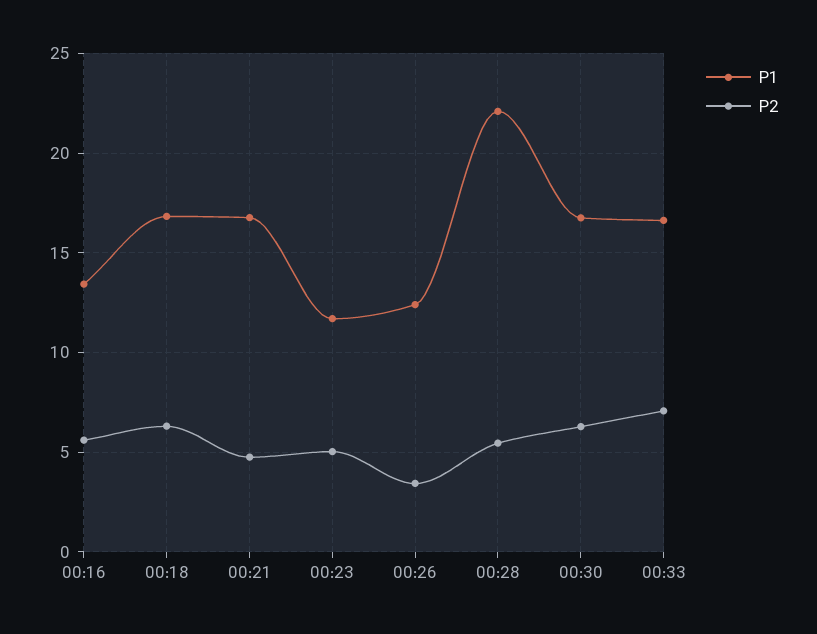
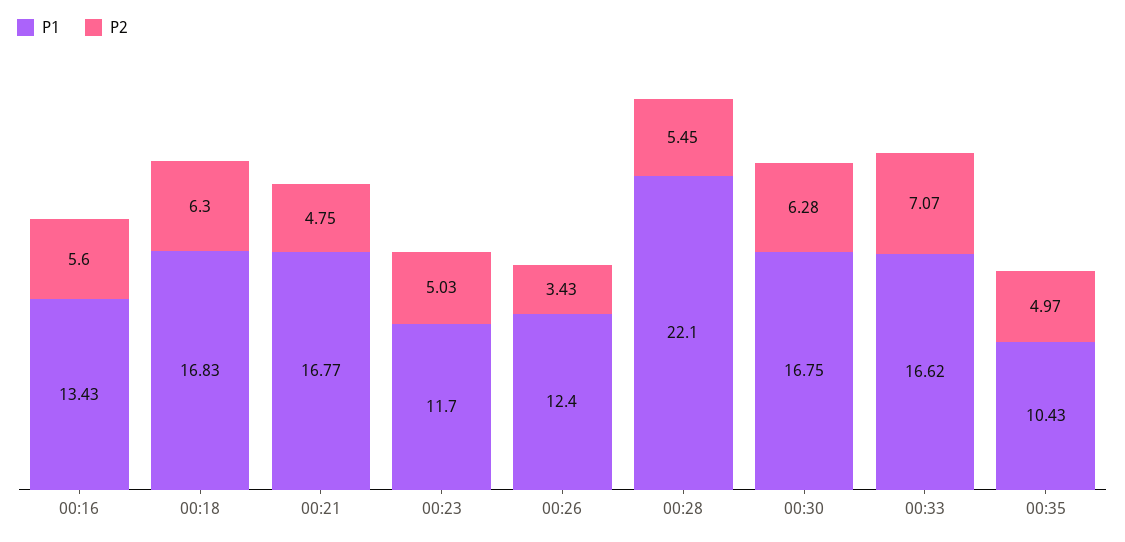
P1, 00:35: none -> 10.43
P2, 00:35: none -> 4.97

